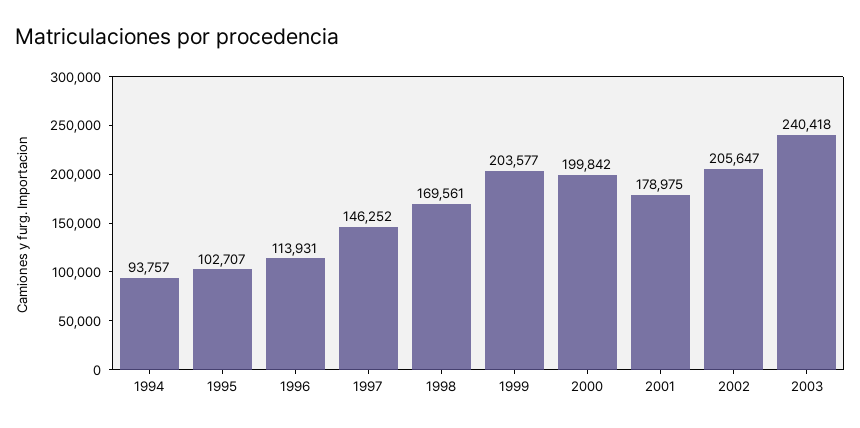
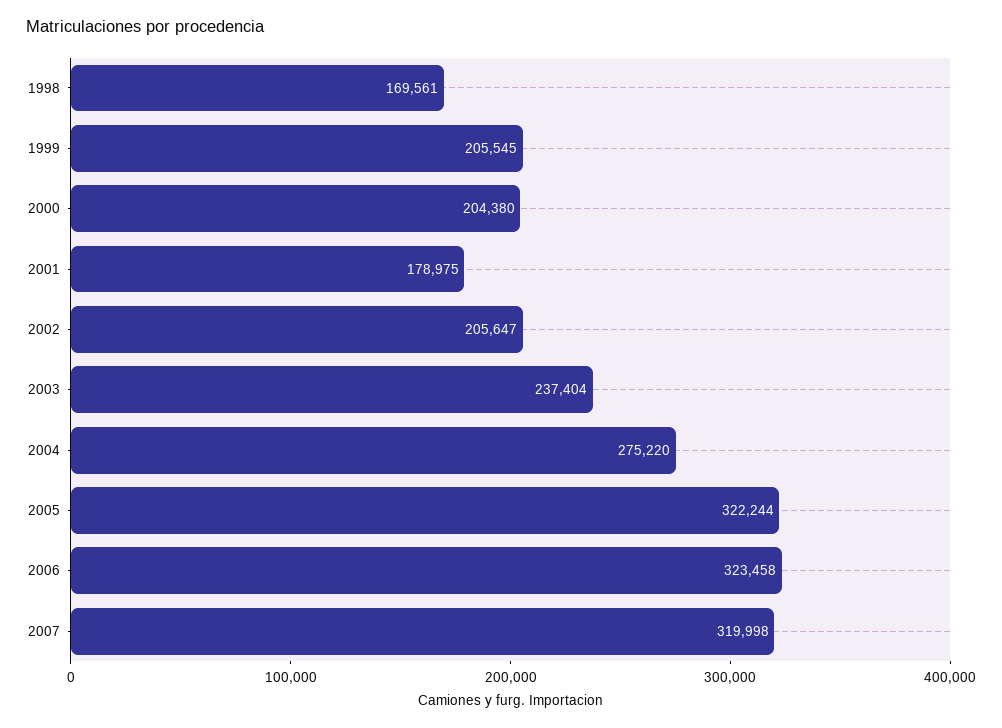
1994: 93757 -> none
1995: 102707 -> none
1996: 113931 -> none
1997: 146252 -> none
1999: 203577 -> 205545
2000: 199842 -> 204380
2003: 240418 -> 237404
2004: none -> 275220
2005: none -> 322244
2006: none -> 323458
2007: none -> 319998

